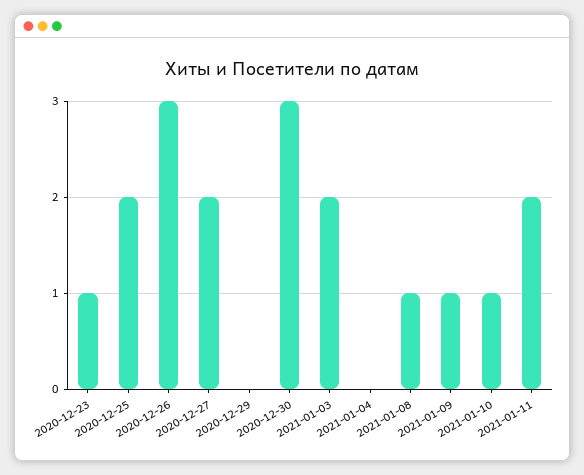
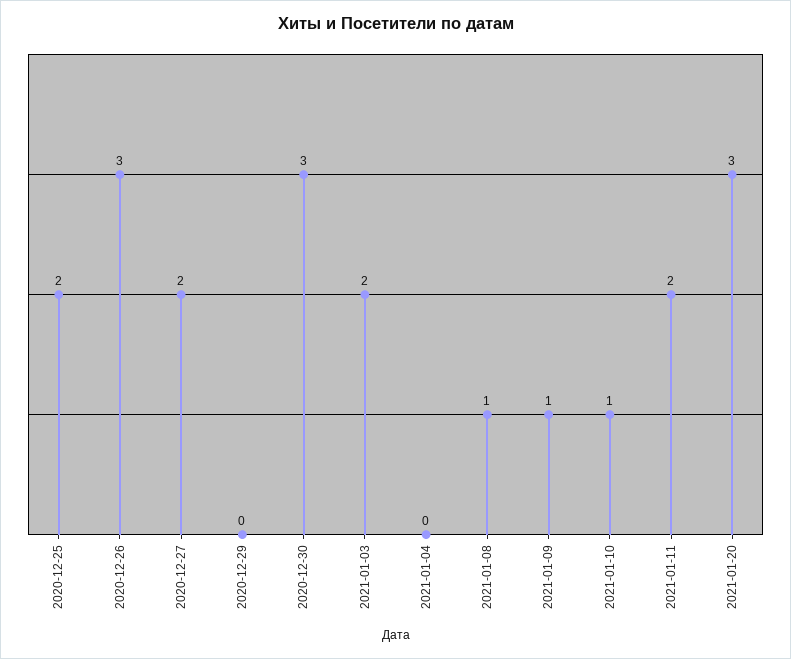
2020-12-23: 1 -> none
2021-01-20: none -> 3

